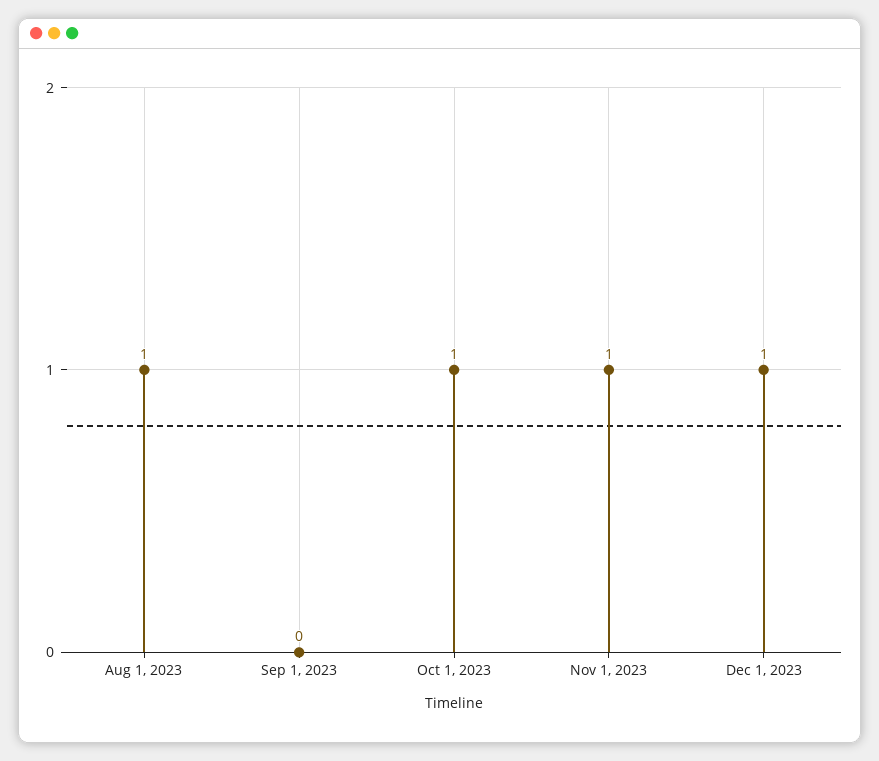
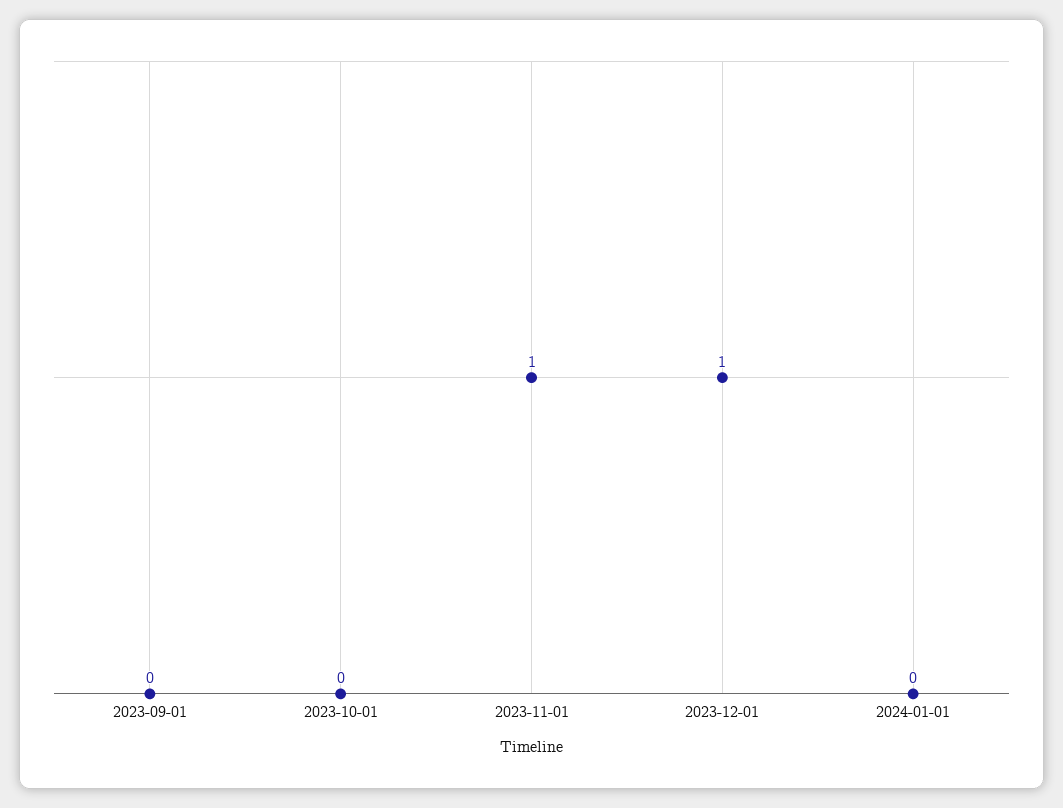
Aug 1, 2023: 1 -> none
Oct 1, 2023: 1 -> 0
2024-01-01: none -> 0

